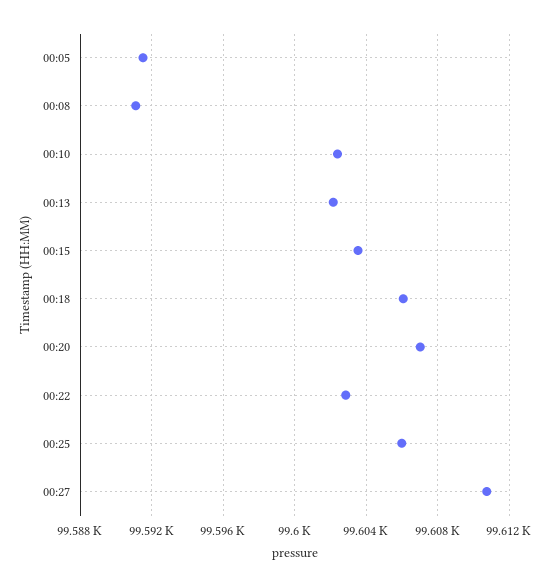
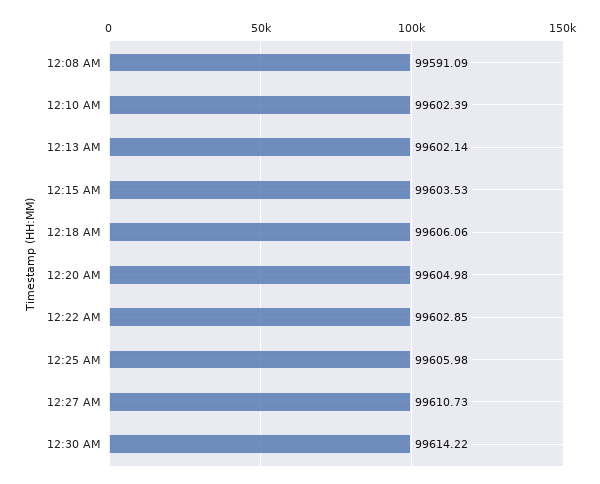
00:05: 99591.5 -> none
00:20: 99607 -> 99604.98
12:30 AM: none -> 99614.22

